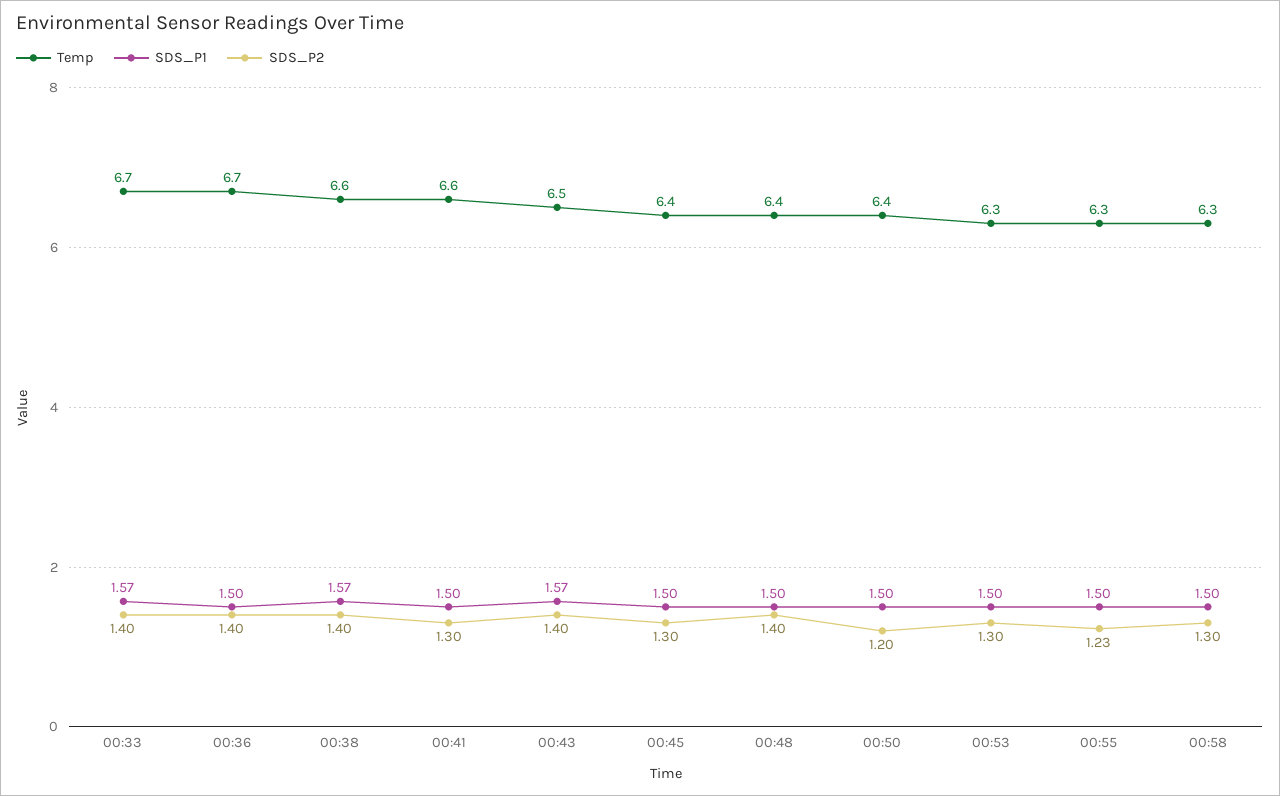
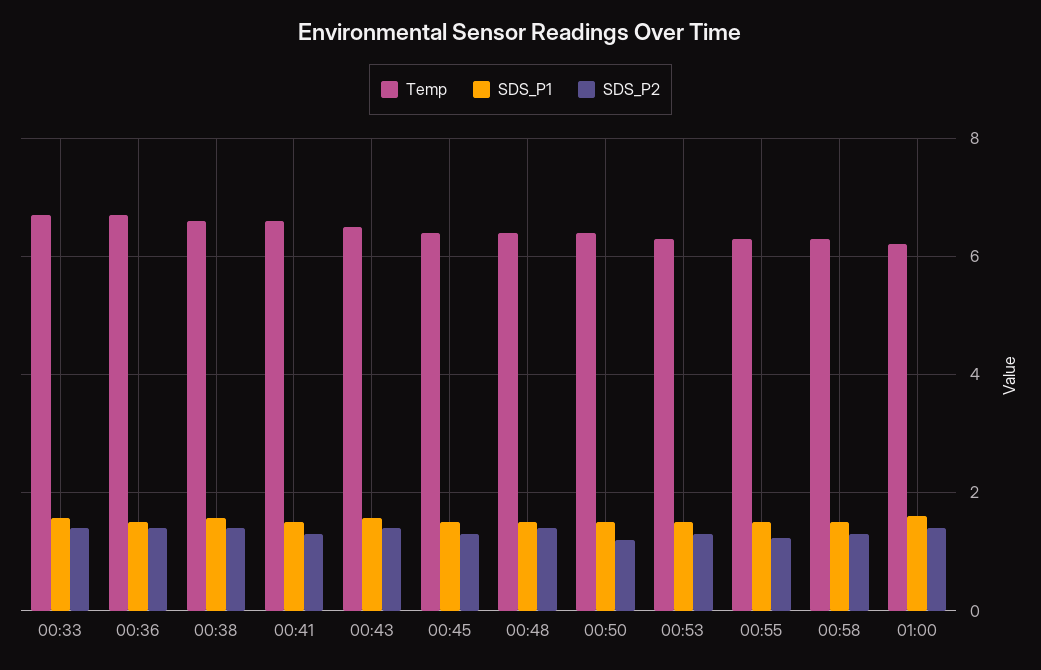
Temp, 01:00: none -> 6.2
SDS_P1, 01:00: none -> 1.6
SDS_P2, 01:00: none -> 1.4

